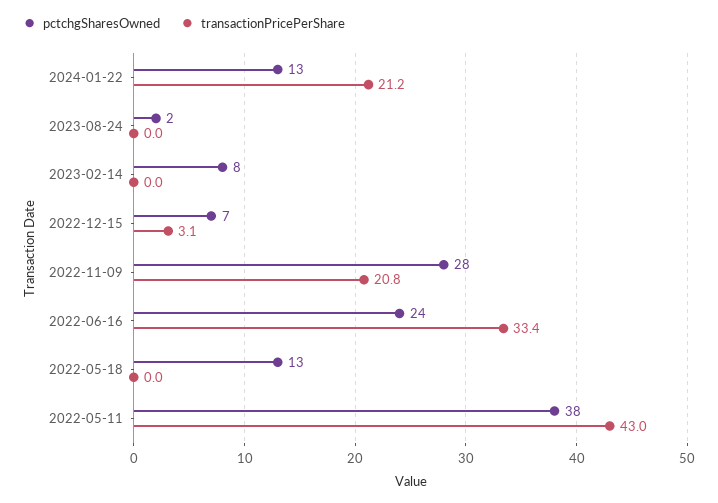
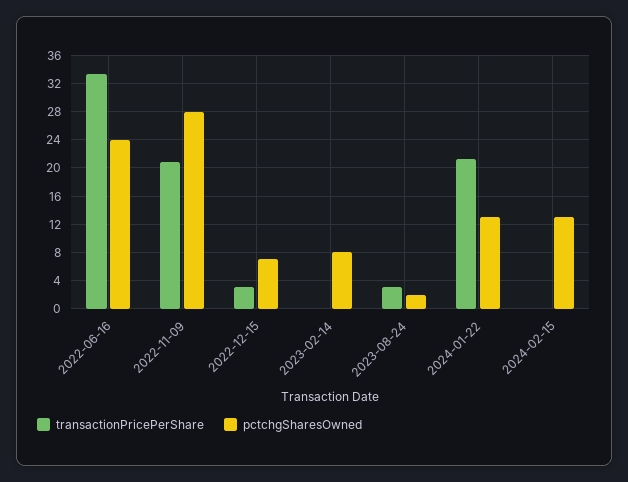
transactionPricePerShare, 2023-08-24: 0 -> 3
pctchgSharesOwned, 2022-05-18: 13 -> none
transactionPricePerShare, 2022-05-18: 0 -> none
pctchgSharesOwned, 2022-05-11: 38 -> none
transactionPricePerShare, 2022-05-11: 43 -> none
transactionPricePerShare, 2024-02-15: none -> 0
pctchgSharesOwned, 2024-02-15: none -> 13

